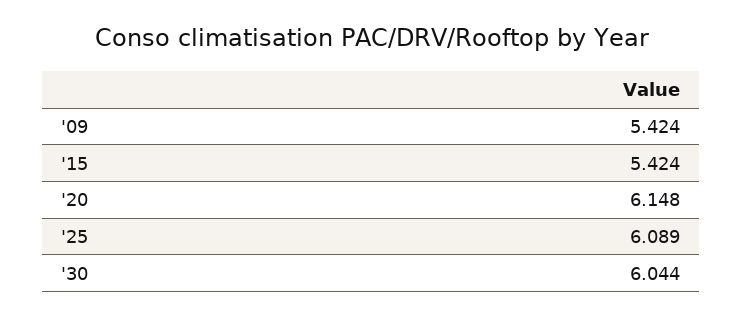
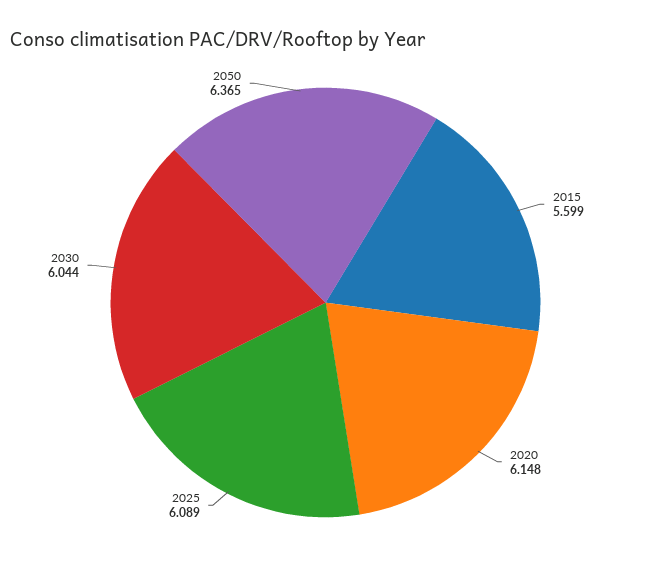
'09: 5.424 -> none
'15: 5.424 -> 5.599
2050: none -> 6.365

